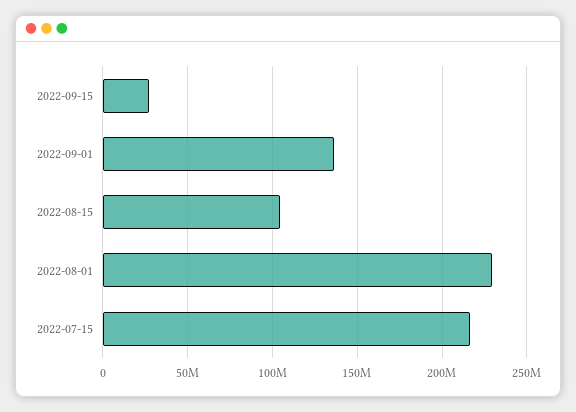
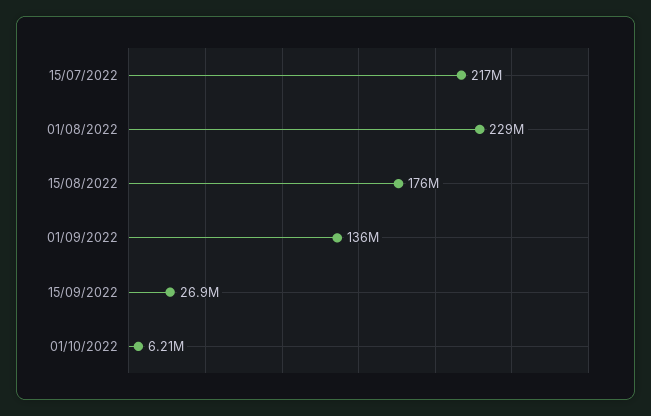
2022-08-15: 105000000 -> 176000000
01/10/2022: none -> 6210000

